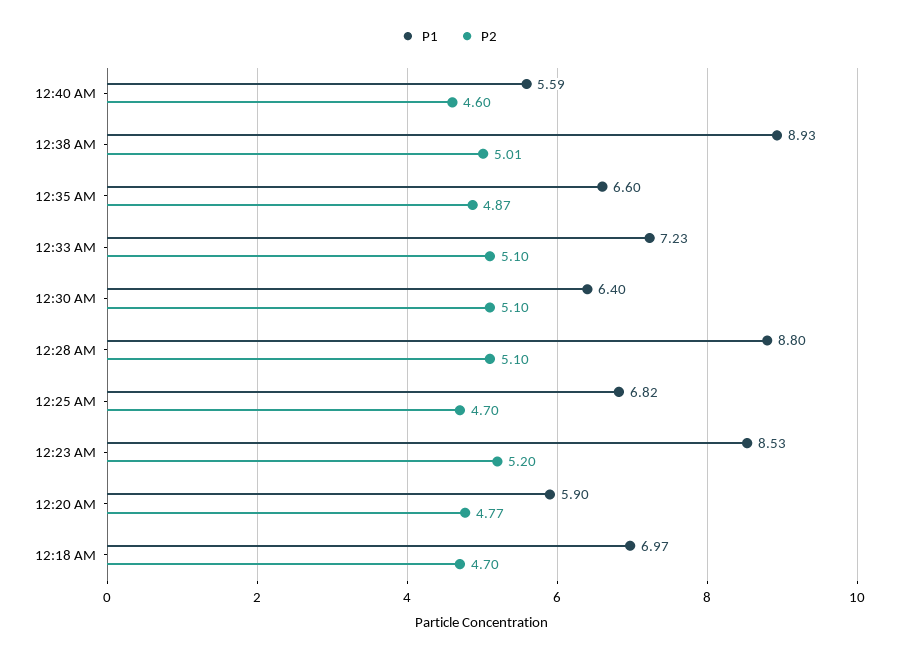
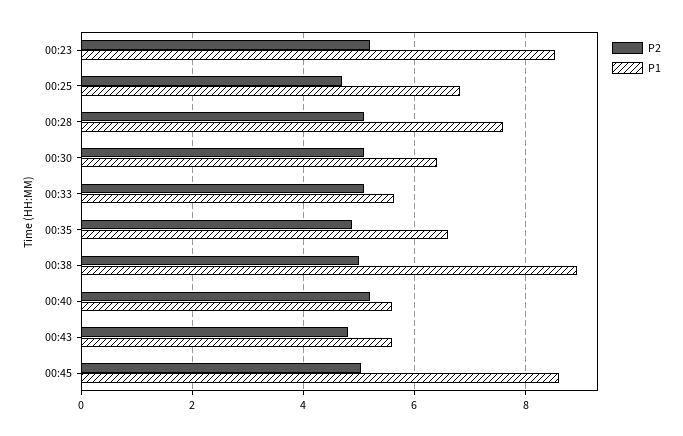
P2, 12:40 AM: 4.6 -> 5.2
P1, 12:33 AM: 7.23 -> 5.6
P1, 12:28 AM: 8.8 -> 7.6
P1, 12:20 AM: 5.9 -> none
P2, 12:20 AM: 4.77 -> none
P1, 12:18 AM: 6.97 -> none
P2, 12:18 AM: 4.7 -> none
P2, 00:43: none -> 4.8
P1, 00:43: none -> 5.6
P2, 00:45: none -> 5
P1, 00:45: none -> 8.6

